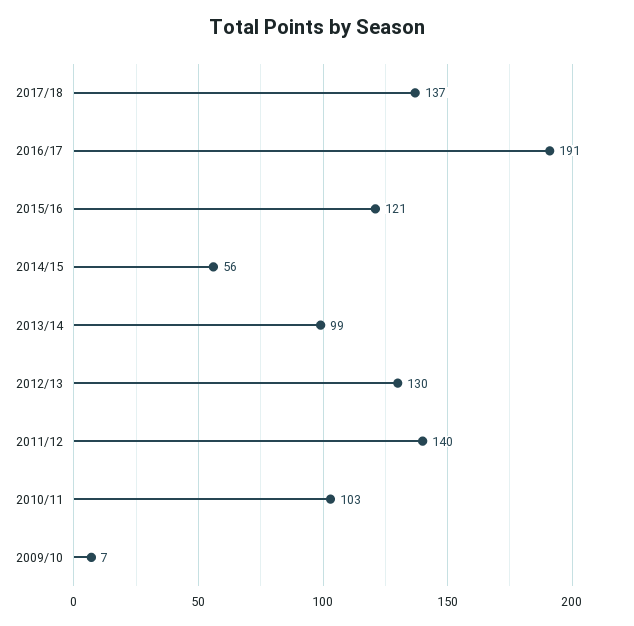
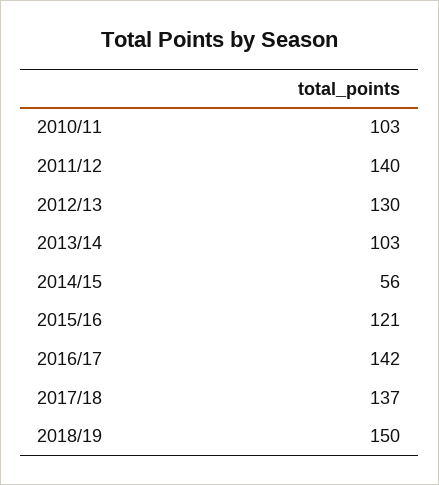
2016/17: 191 -> 142
2013/14: 99 -> 103
2009/10: 7 -> none
2018/19: none -> 150

